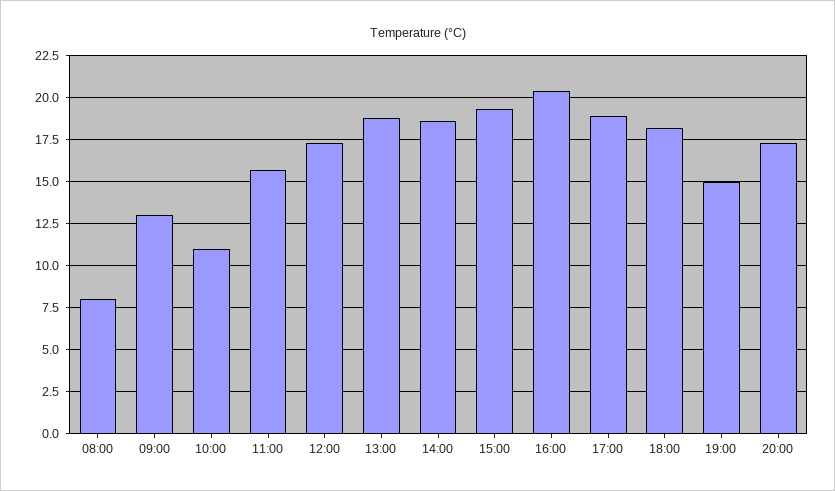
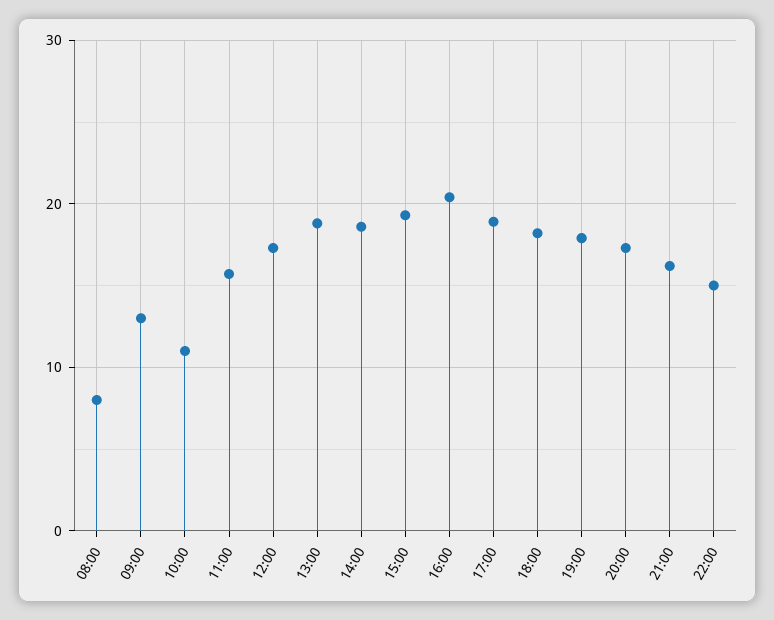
19:00: 15 -> 18
21:00: none -> 16
22:00: none -> 15

